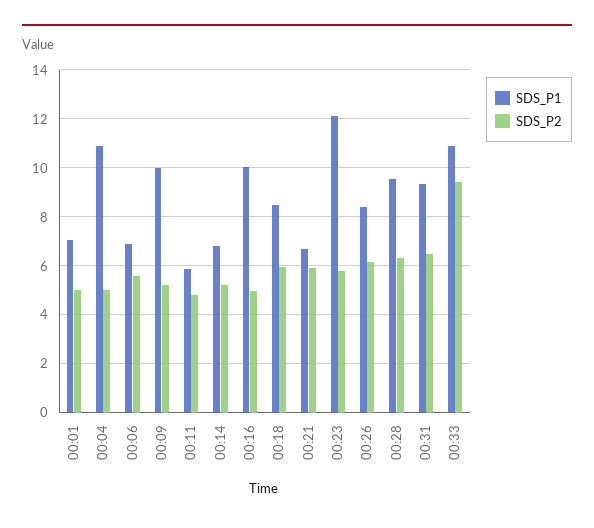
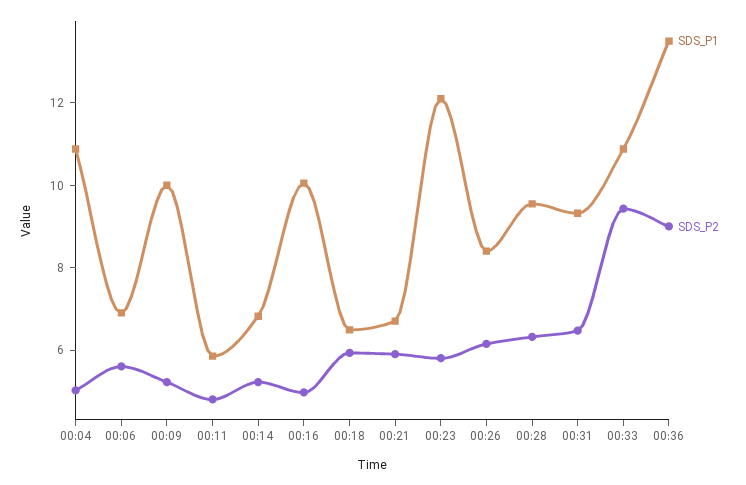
SDS_P1, 00:01: 7 -> none
SDS_P2, 00:01: 5 -> none
SDS_P1, 00:18: 8.5 -> 6.5
SDS_P1, 00:36: none -> 13.5
SDS_P2, 00:36: none -> 9

